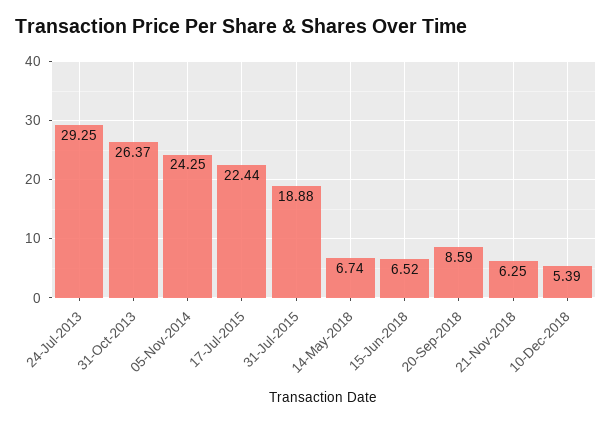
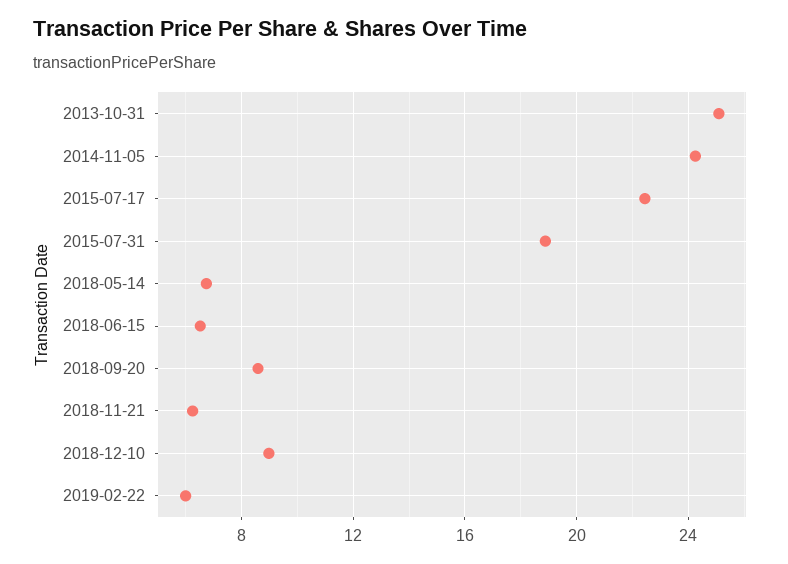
24-Jul-2013: 29.25 -> none
31-Oct-2013: 26.37 -> 25
10-Dec-2018: 5.39 -> 9
2019-02-22: none -> 6

